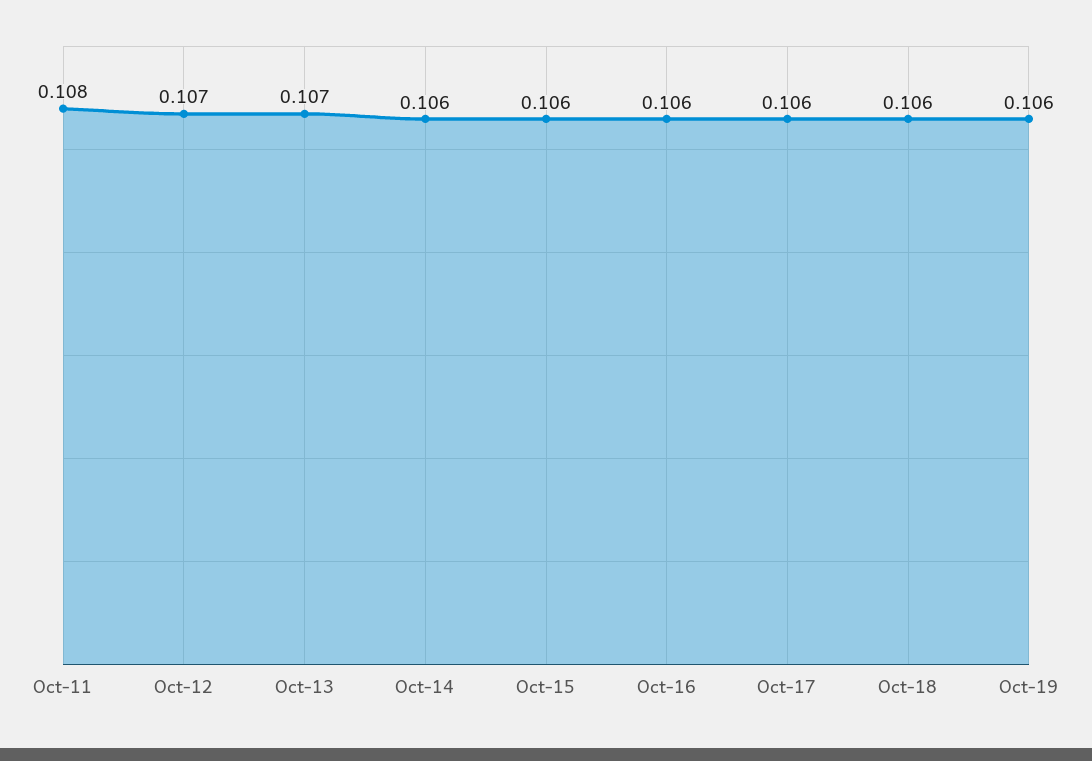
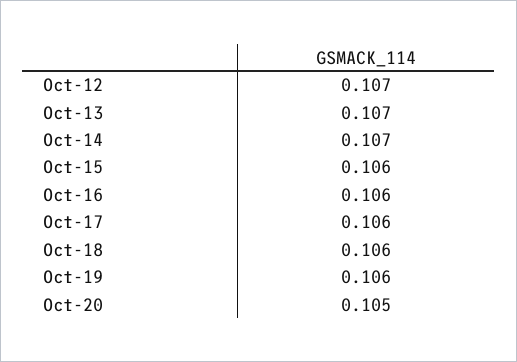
Oct-11: 0.108 -> none
Oct-14: 0.106 -> 0.107
Oct-20: none -> 0.105

